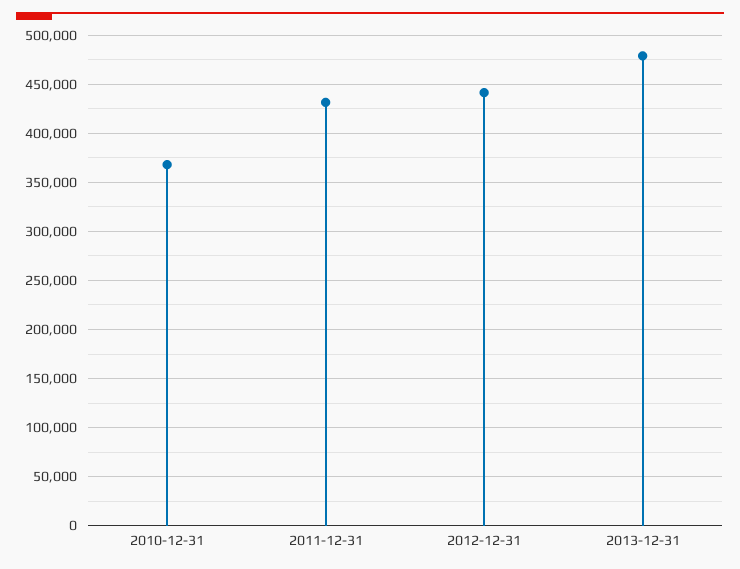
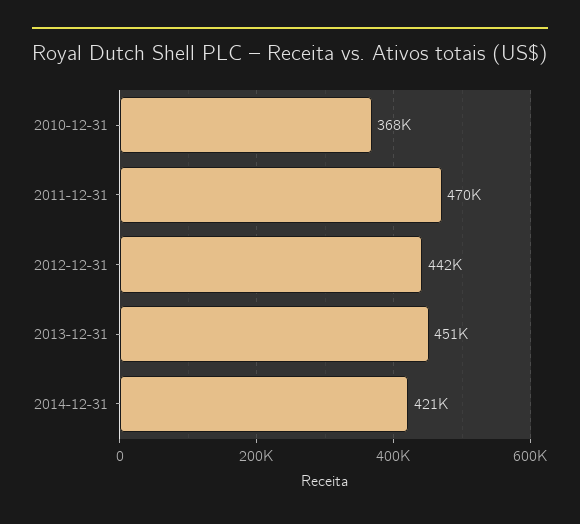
2011-12-31: 430000 -> 470000
2013-12-31: 480000 -> 451000
2014-12-31: none -> 421000

